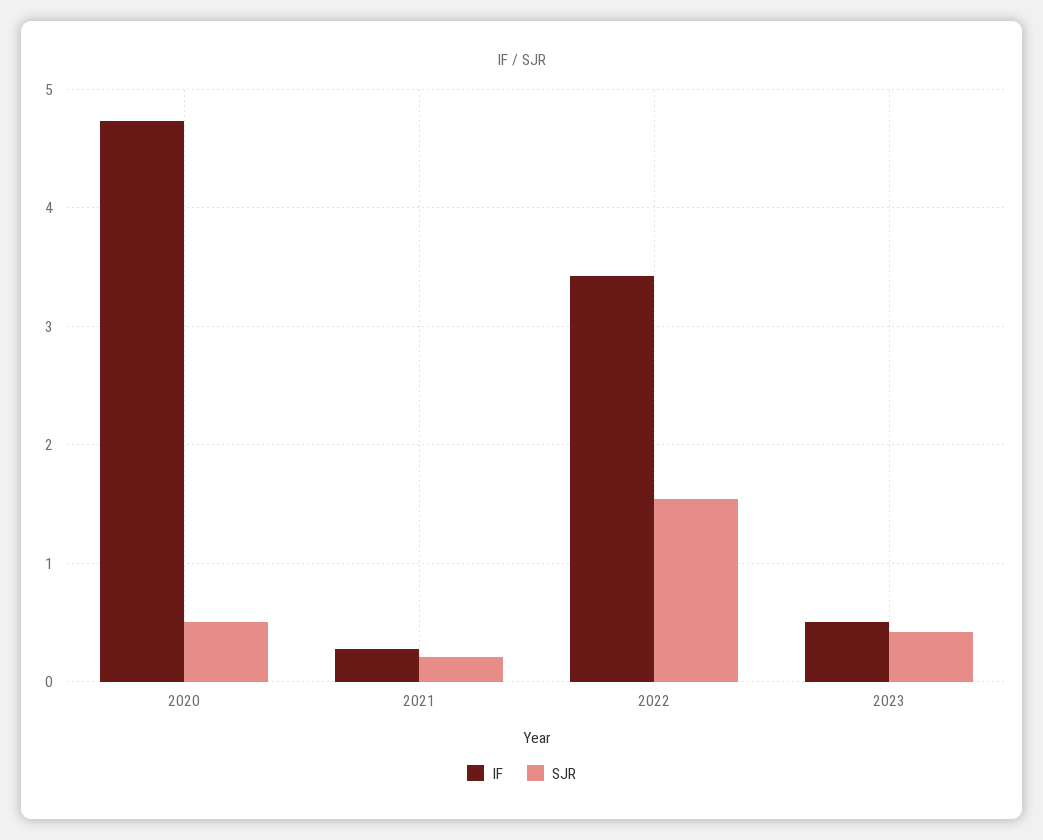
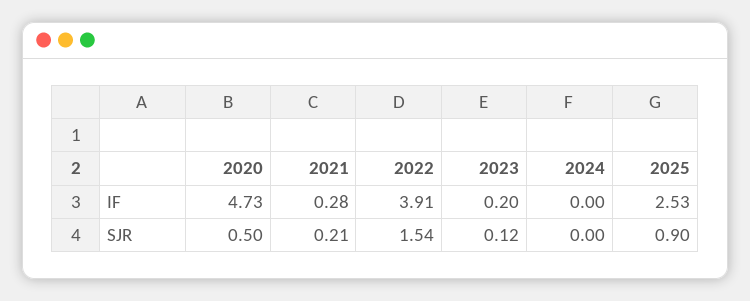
IF, 2022: 3.4 -> 3.91
IF, 2023: 0.5 -> 0.2
SJR, 2023: 0.4 -> 0.12
IF, 2024: none -> 0
IF, 2025: none -> 2.53
SJR, 2024: none -> 0
SJR, 2025: none -> 0.9

